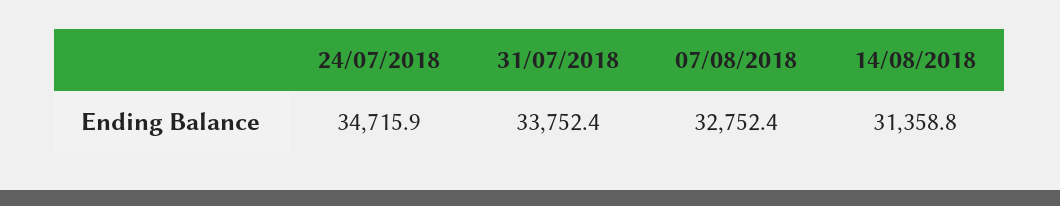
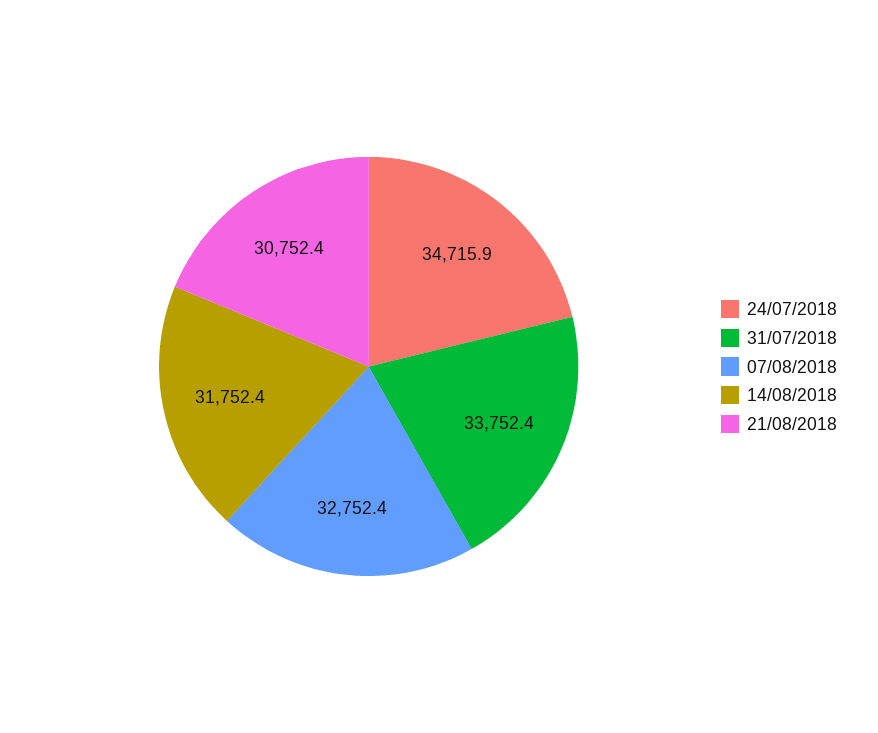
14/08/2018: 31358.8 -> 31752.4
21/08/2018: none -> 30752.4

